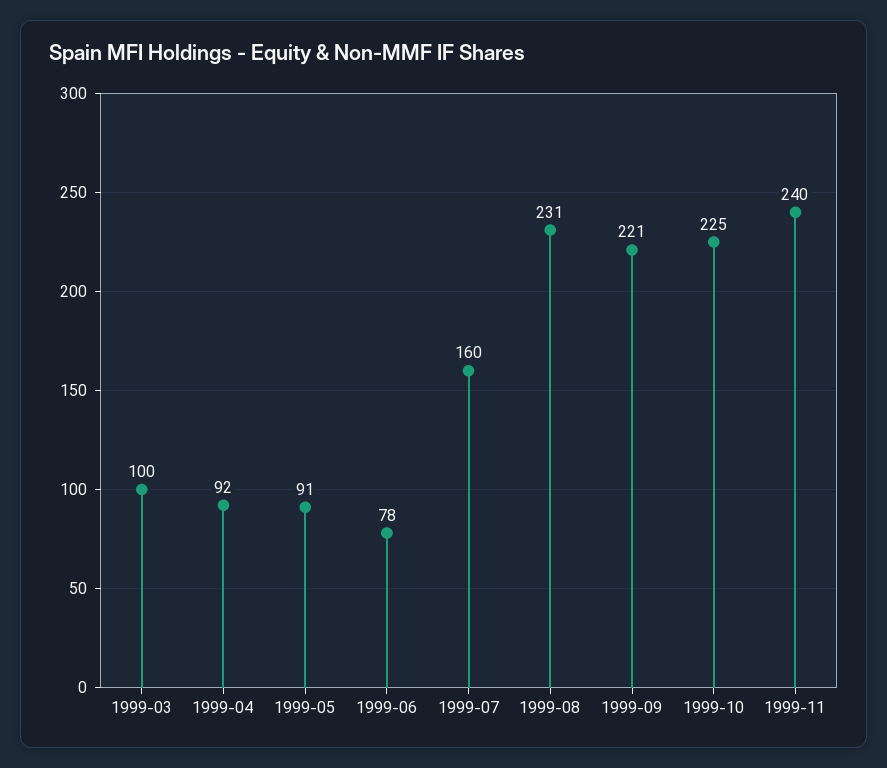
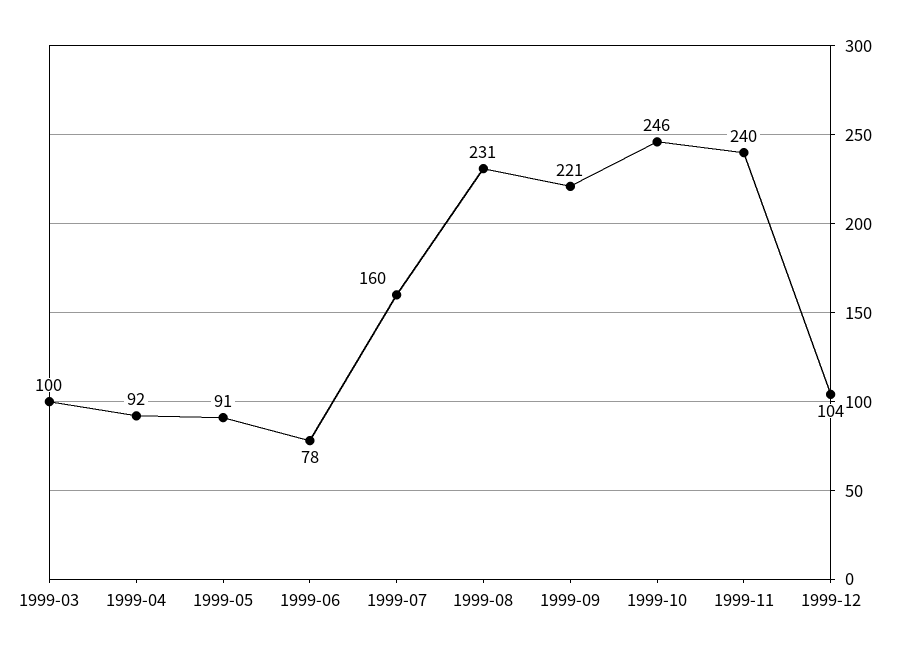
1999-10: 225 -> 246
1999-12: none -> 104

